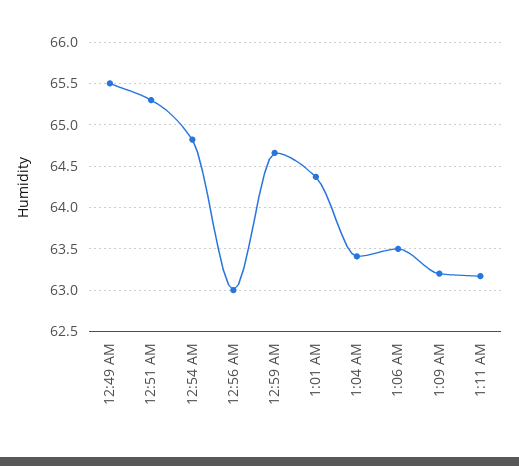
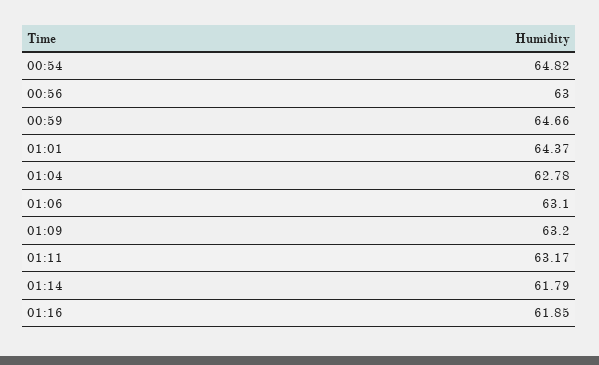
12:49 AM: 65.5 -> none
12:51 AM: 65.3 -> none
1:04 AM: 63.4 -> 62.78
1:06 AM: 63.5 -> 63.1
01:14: none -> 61.79
01:16: none -> 61.85

